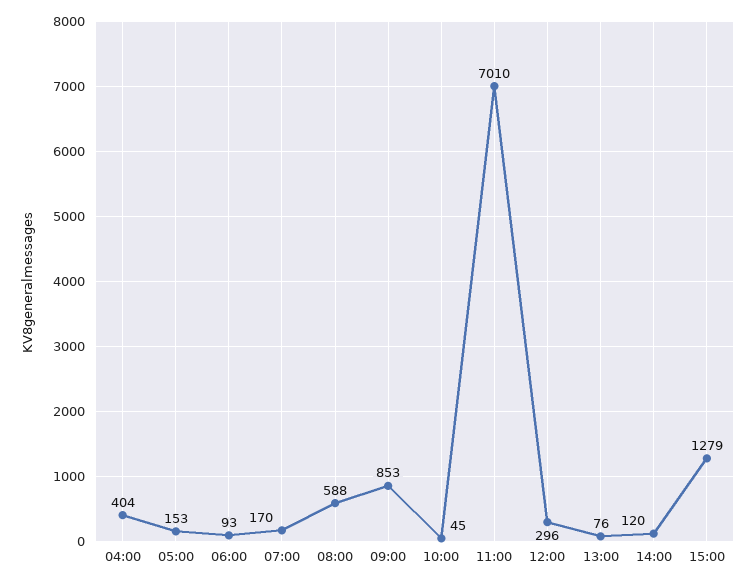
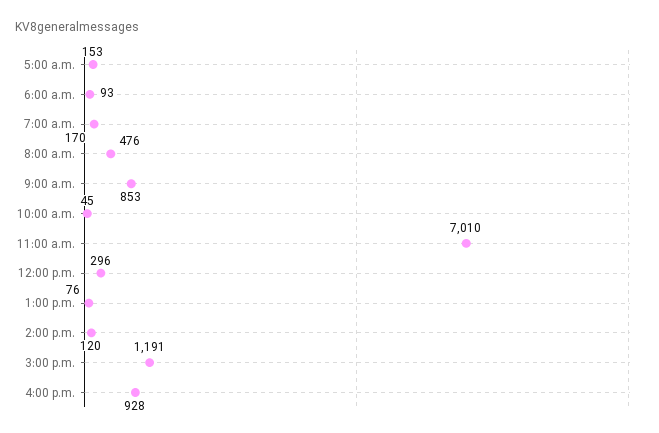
04:00: 404 -> none
08:00: 588 -> 476
15:00: 1279 -> 1191
4:00 p.m.: none -> 928

